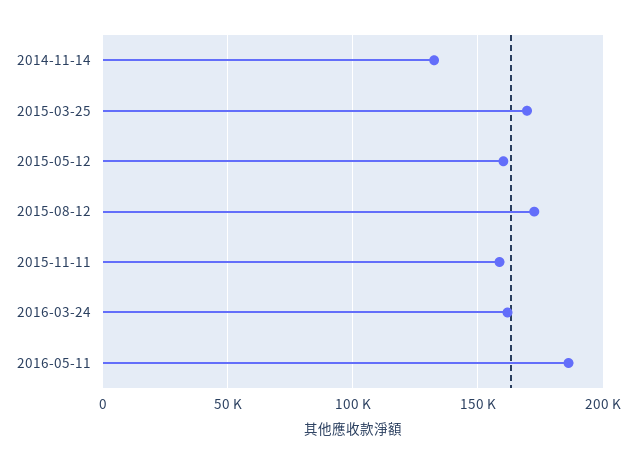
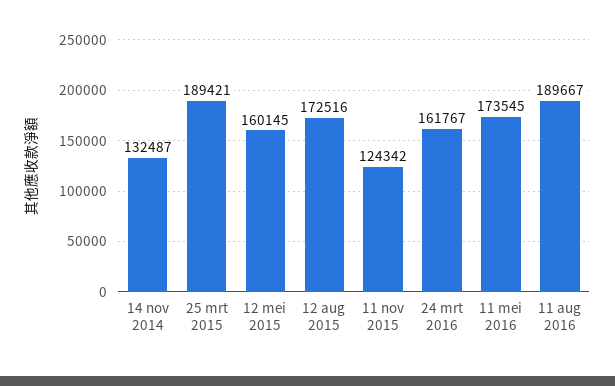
2015-03-25: 170000 -> 189421
2015-11-11: 160000 -> 124342
2016-05-11: 185000 -> 173545
11 aug 2016: none -> 189667

